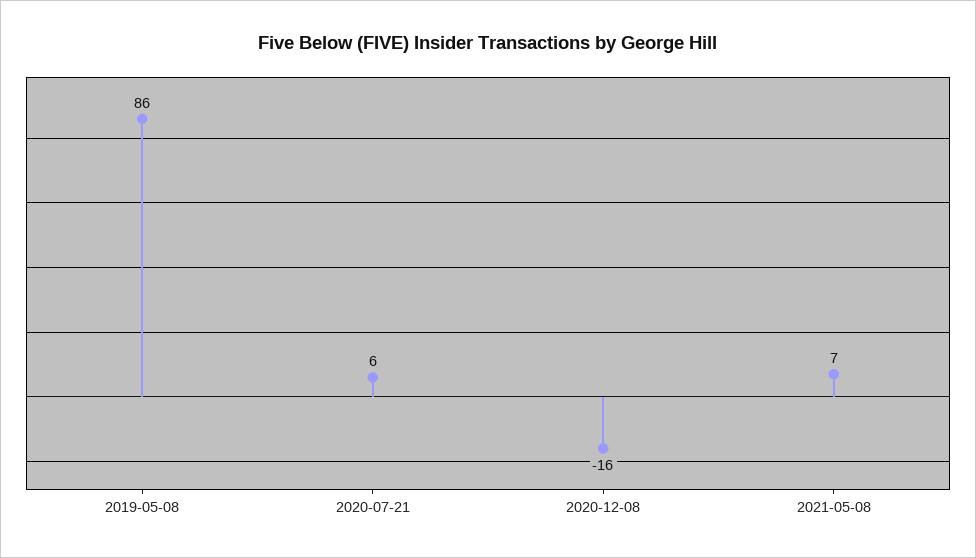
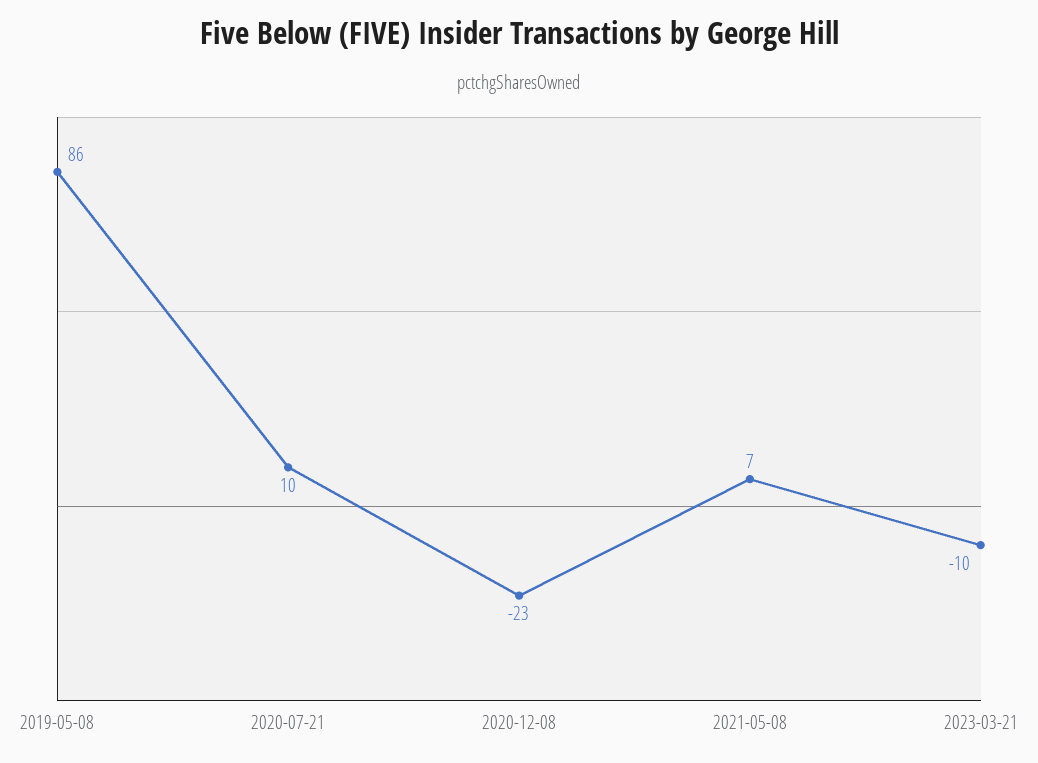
2020-07-21: 6 -> 10
2020-12-08: -16 -> -23
2023-03-21: none -> -10

